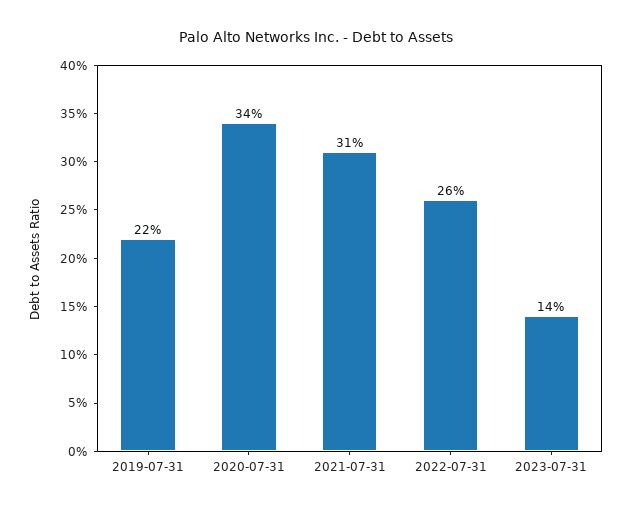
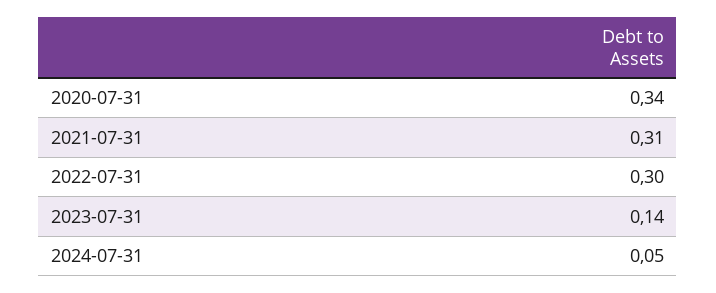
2019-07-31: 0.22 -> none
2022-07-31: 0.26 -> 0.3
2024-07-31: none -> 0.05

